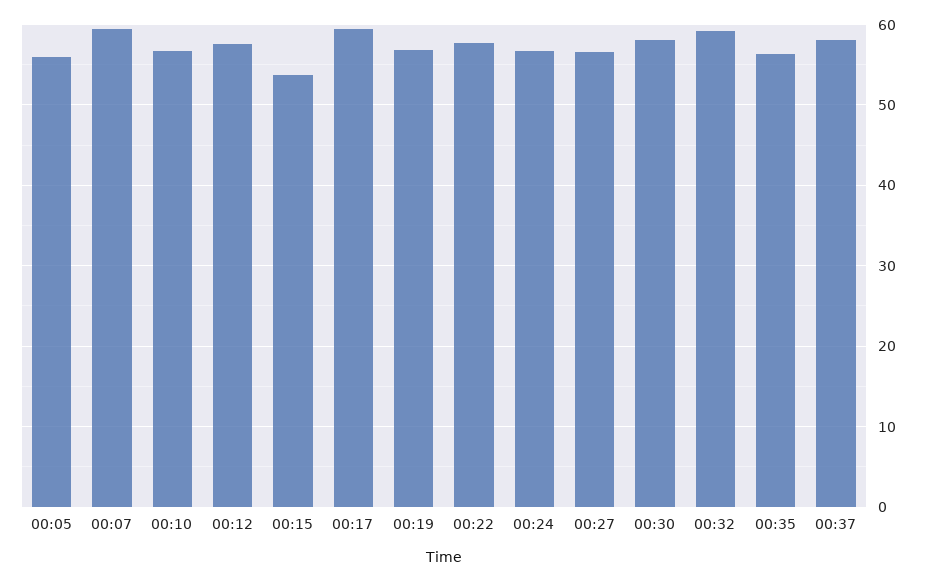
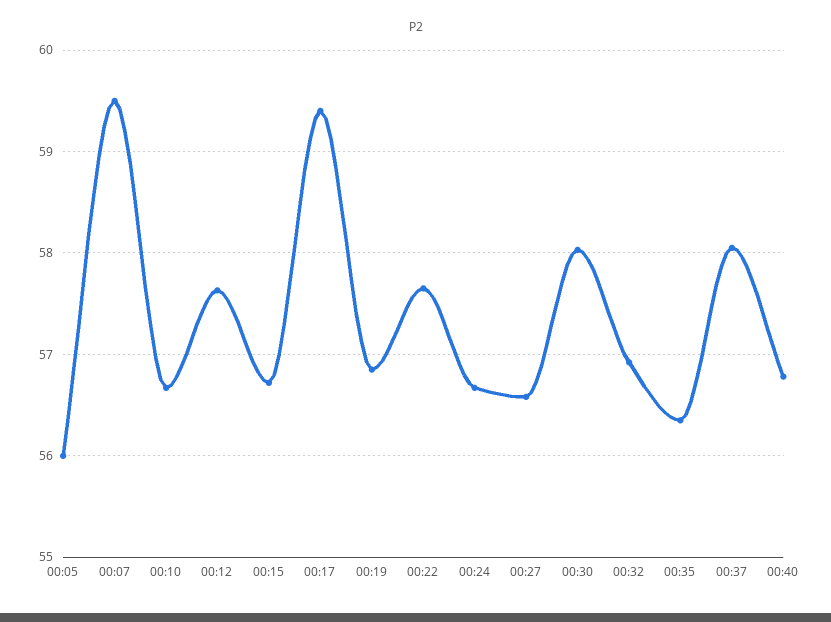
00:15: 54 -> 56.7
00:32: 59 -> 56.9
00:40: none -> 56.8

